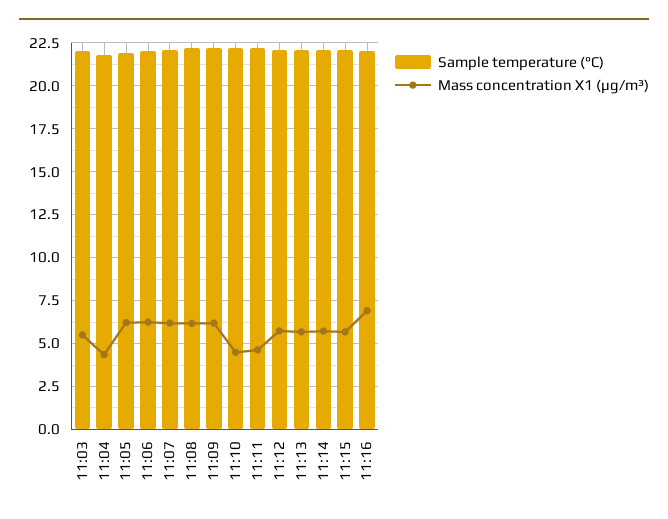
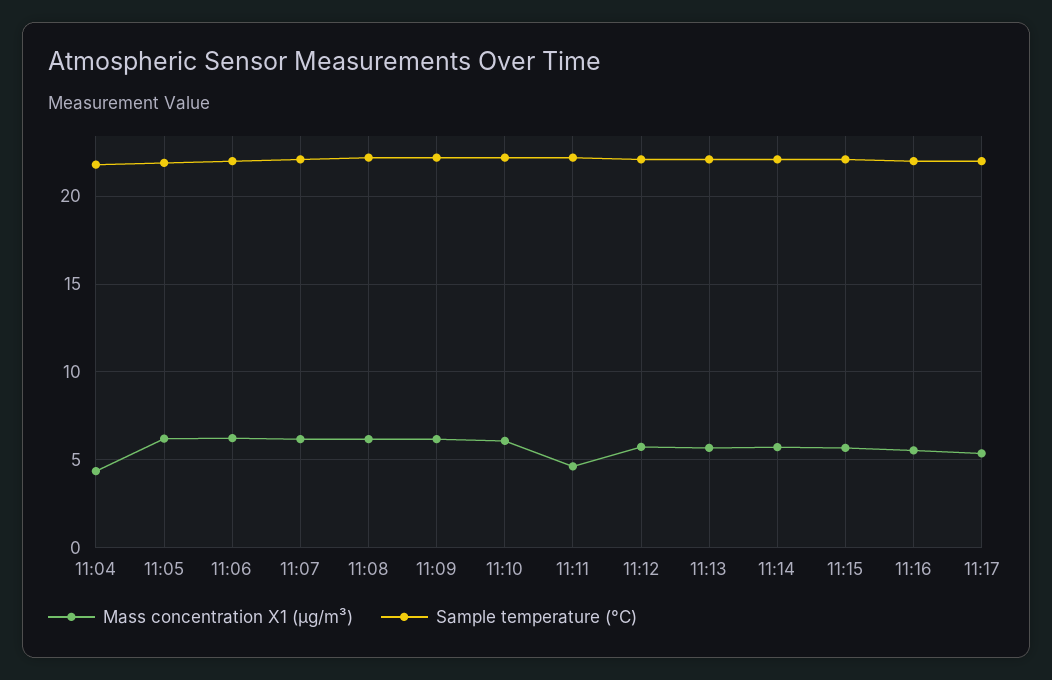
Sample temperature (°C), 11:03: 22 -> none
Mass concentration X1 (μg/m³), 11:03: 5.5 -> none
Mass concentration X1 (μg/m³), 11:10: 4.5 -> 6
Mass concentration X1 (μg/m³), 11:16: 7 -> 5.5
Mass concentration X1 (μg/m³), 11:17: none -> 5.5
Sample temperature (°C), 11:17: none -> 22

